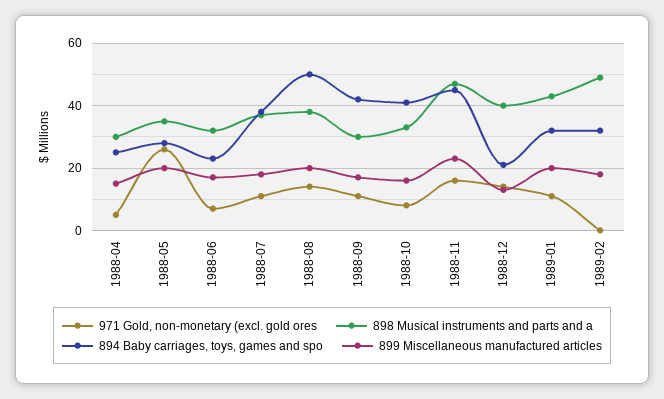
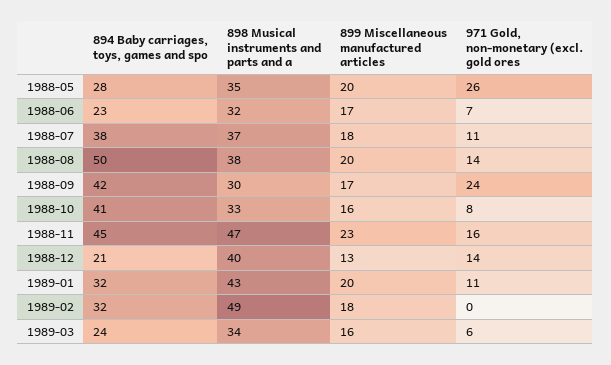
971 Gold, non-monetary (excl. gold ores, 1988-04: 5 -> none
898 Musical instruments and parts and a, 1988-04: 30 -> none
894 Baby carriages, toys, games and spo, 1988-04: 25 -> none
899 Miscellaneous manufactured articles, 1988-04: 15 -> none
971 Gold, non-monetary (excl. gold ores, 1988-09: 10 -> 24
894 Baby carriages, toys, games and spo, 1989-03: none -> 24
898 Musical instruments and parts and a, 1989-03: none -> 34
899 Miscellaneous manufactured articles, 1989-03: none -> 16
971 Gold, non-monetary (excl. gold ores, 1989-03: none -> 6

